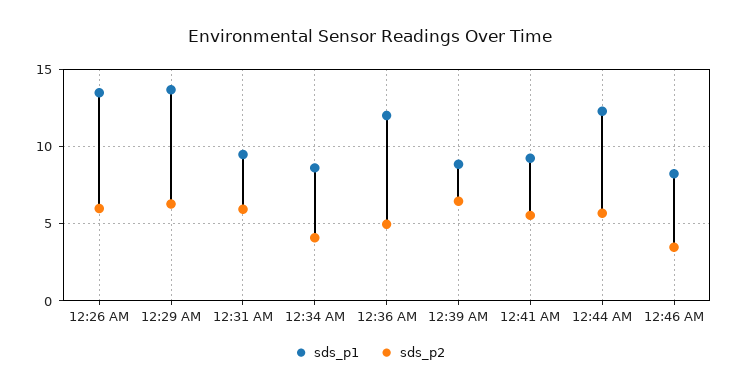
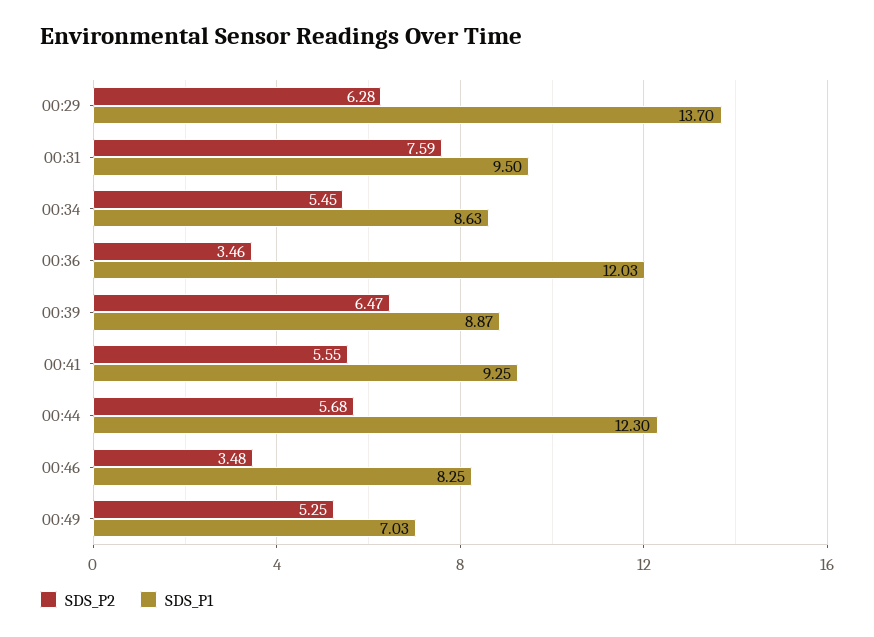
sds_p1, 12:26 AM: 13.5 -> none
sds_p2, 12:26 AM: 6 -> none
sds_p2, 12:31 AM: 6 -> 7.59
sds_p2, 12:34 AM: 4 -> 5.45
sds_p2, 12:36 AM: 5 -> 3.46
sds_p2, 00:49: none -> 5.25
sds_p1, 00:49: none -> 7.03

